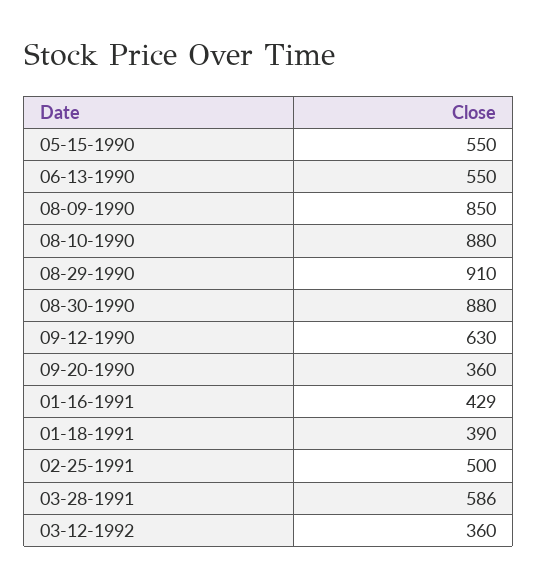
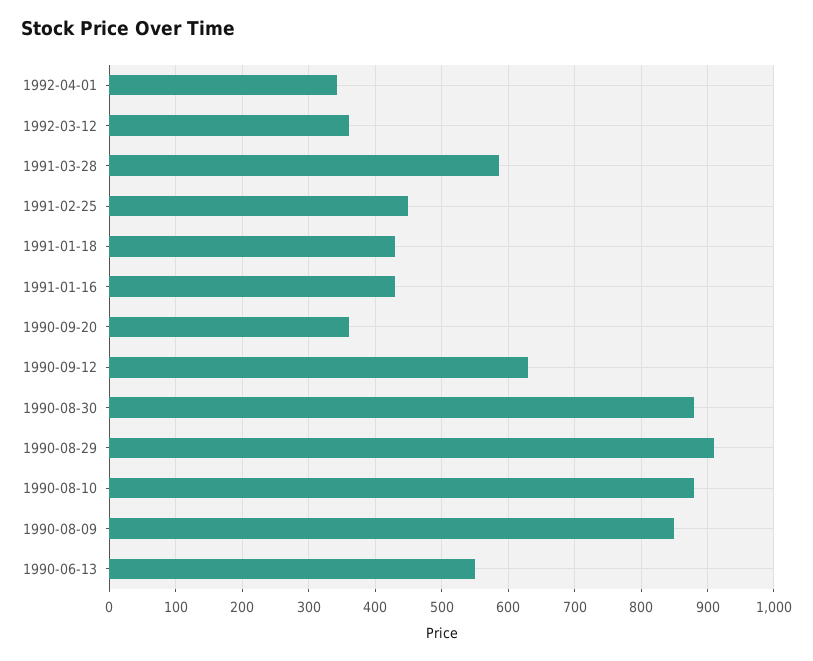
05-15-1990: 550 -> none
01-18-1991: 390 -> 430
02-25-1991: 500 -> 450
1992-04-01: none -> 340

